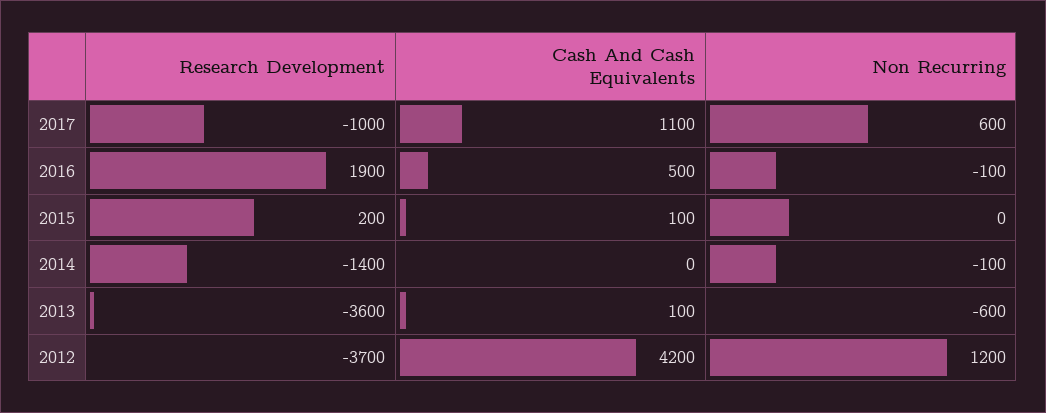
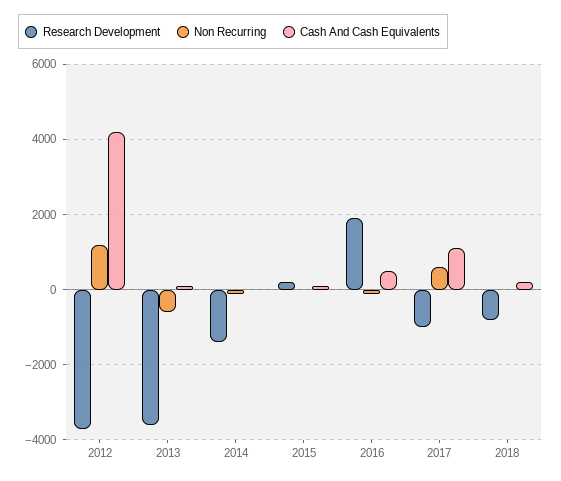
Research Development, 2018: none -> -800
Non Recurring, 2018: none -> 0
Cash And Cash Equivalents, 2018: none -> 200

